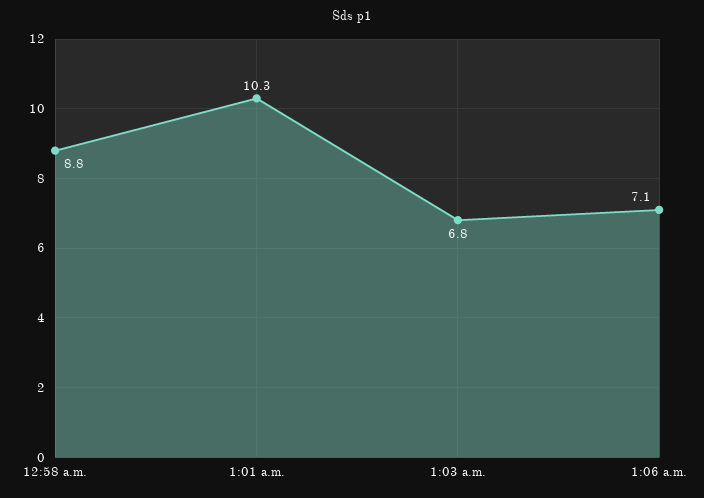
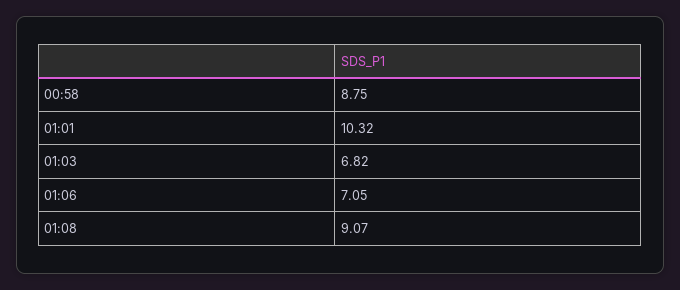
01:08: none -> 9.07

